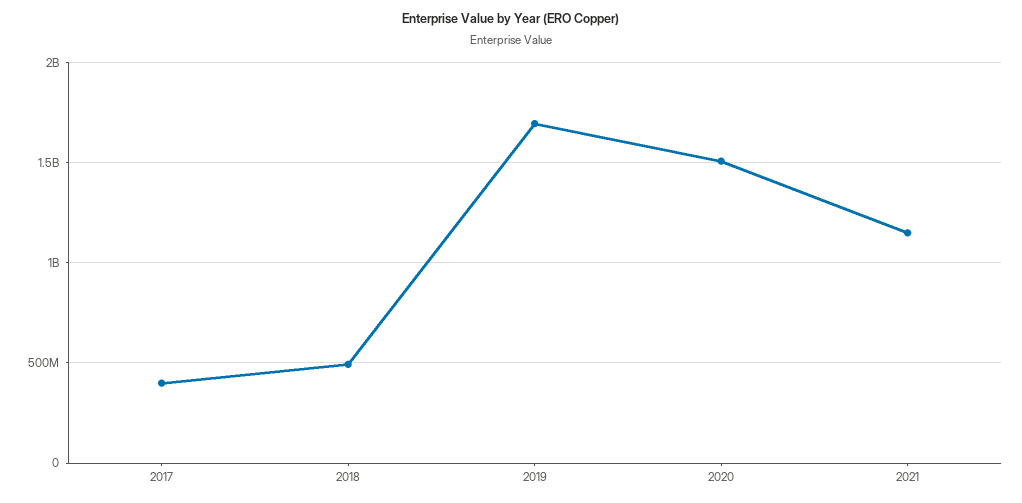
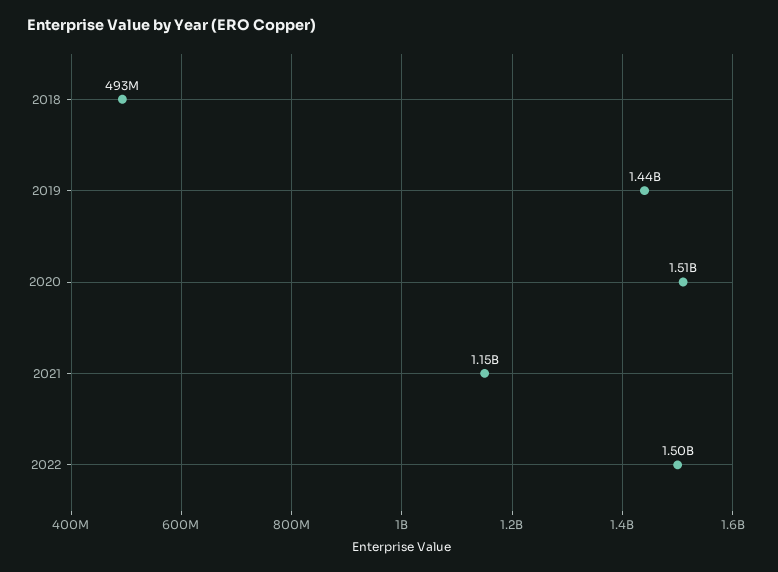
2017: 400000000 -> none
2019: 1700000000 -> 1440000000
2022: none -> 1500000000

